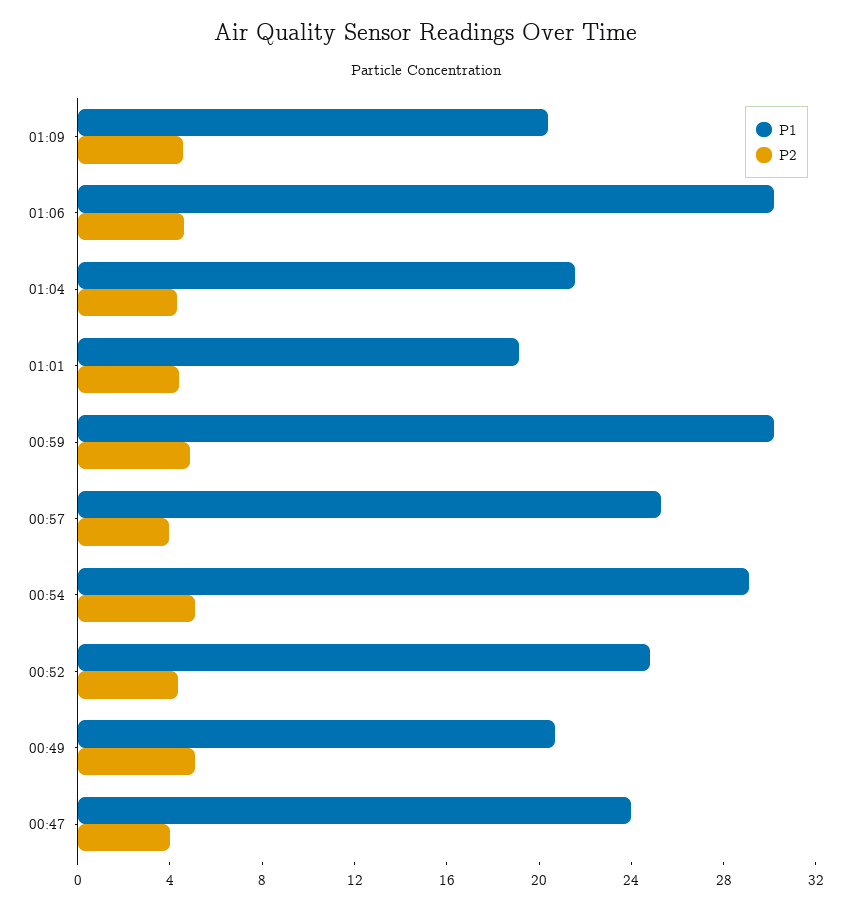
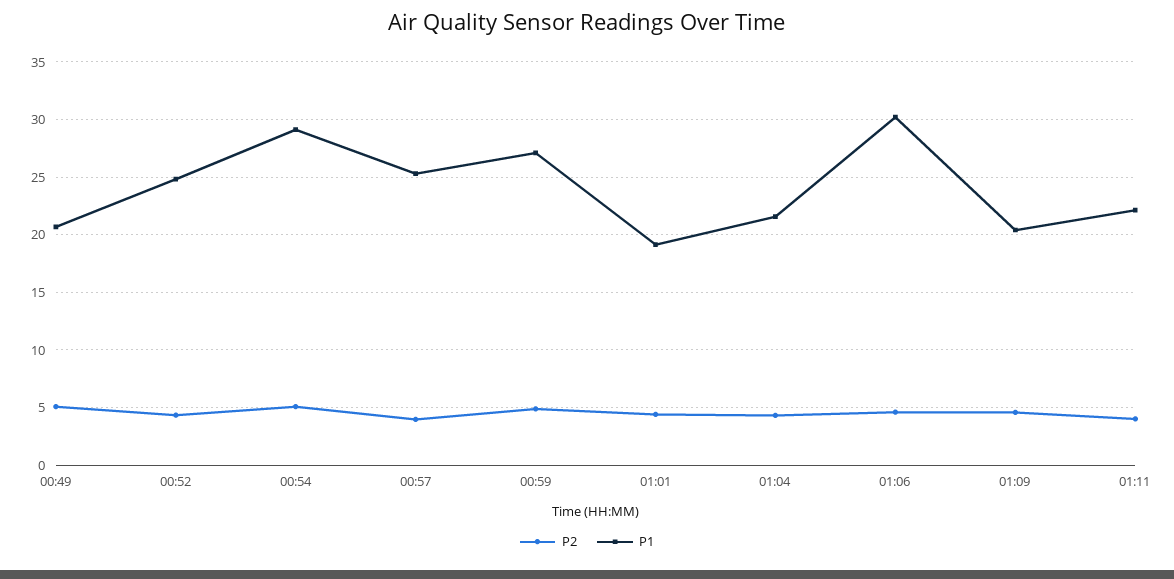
P1, 00:59: 30 -> 27
P1, 00:47: 24 -> none
P2, 00:47: 4 -> none
P2, 01:11: none -> 4
P1, 01:11: none -> 22

